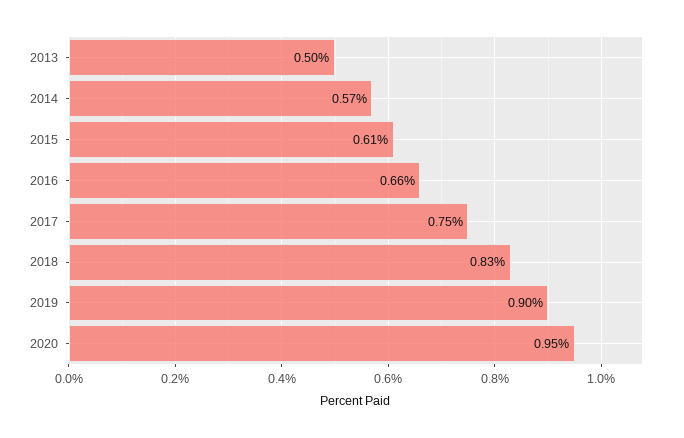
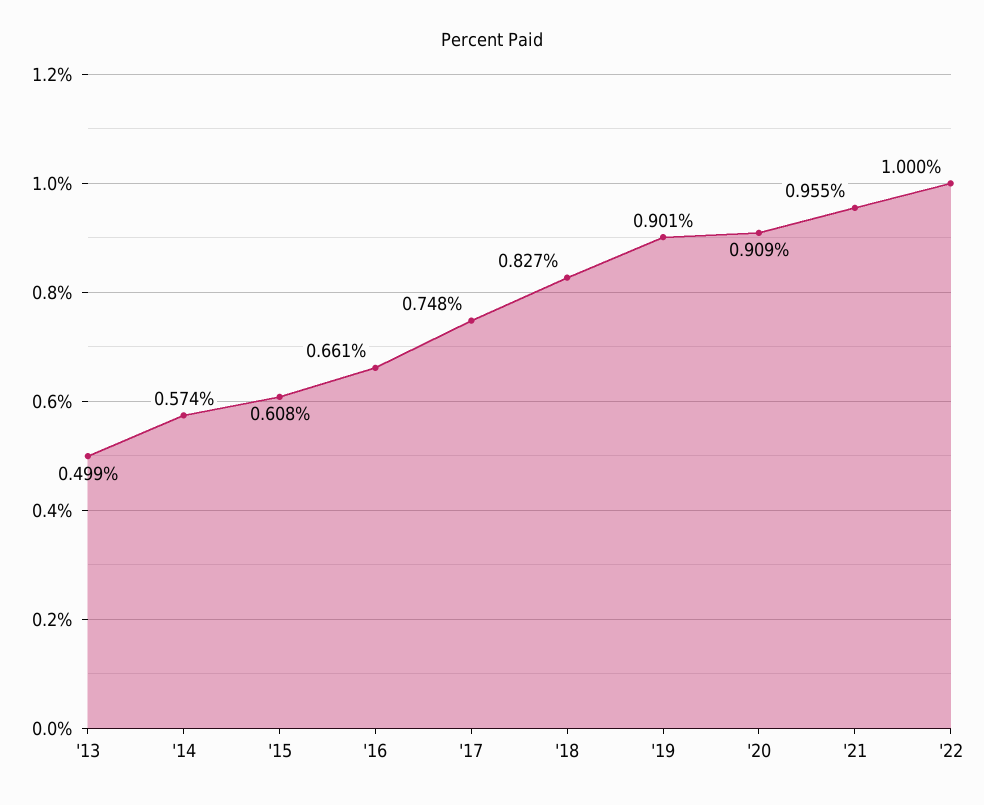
2020: 0.95 -> 0.909
'21: none -> 0.955
'22: none -> 1

